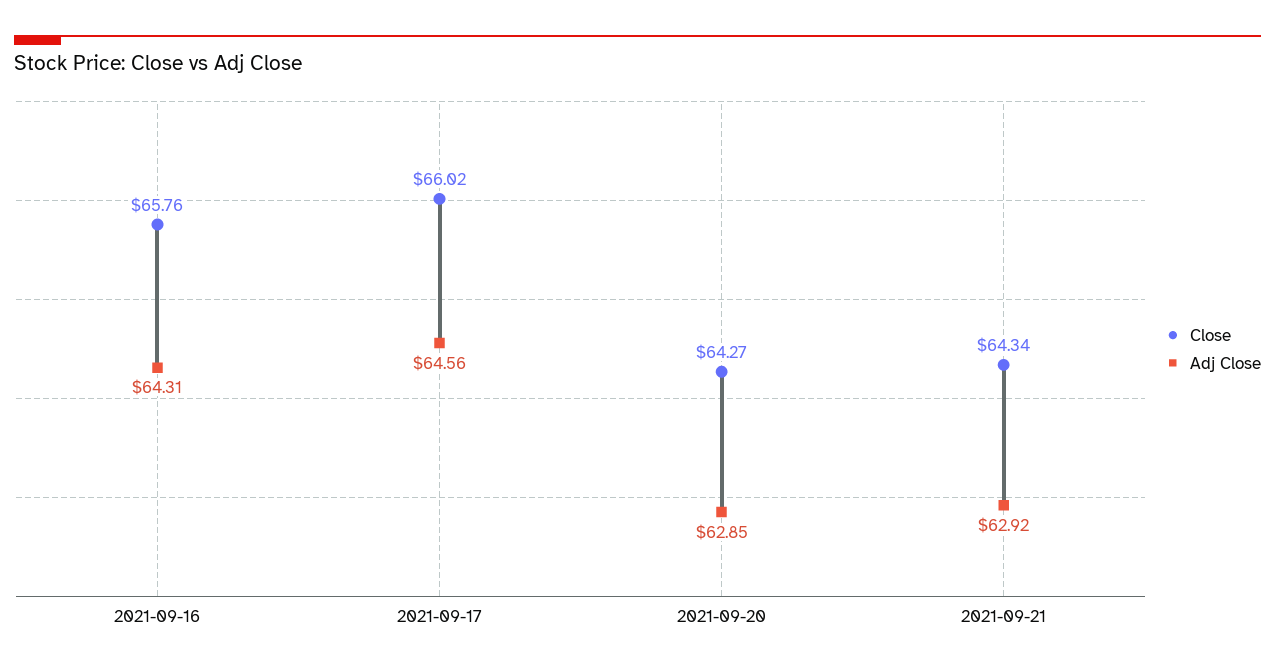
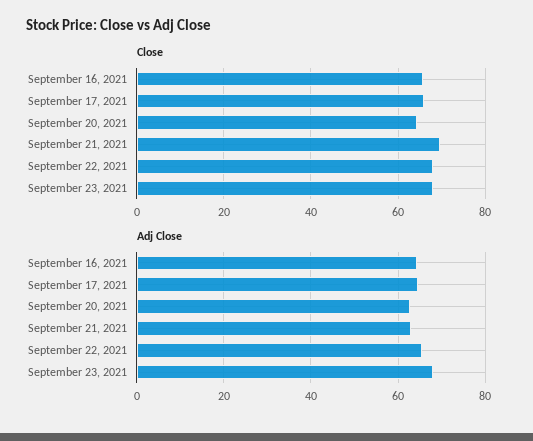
Close, 2021-09-21: 64.34 -> 70
Close, September 22, 2021: none -> 68
Close, September 23, 2021: none -> 68
Adj Close, September 22, 2021: none -> 66
Adj Close, September 23, 2021: none -> 68

